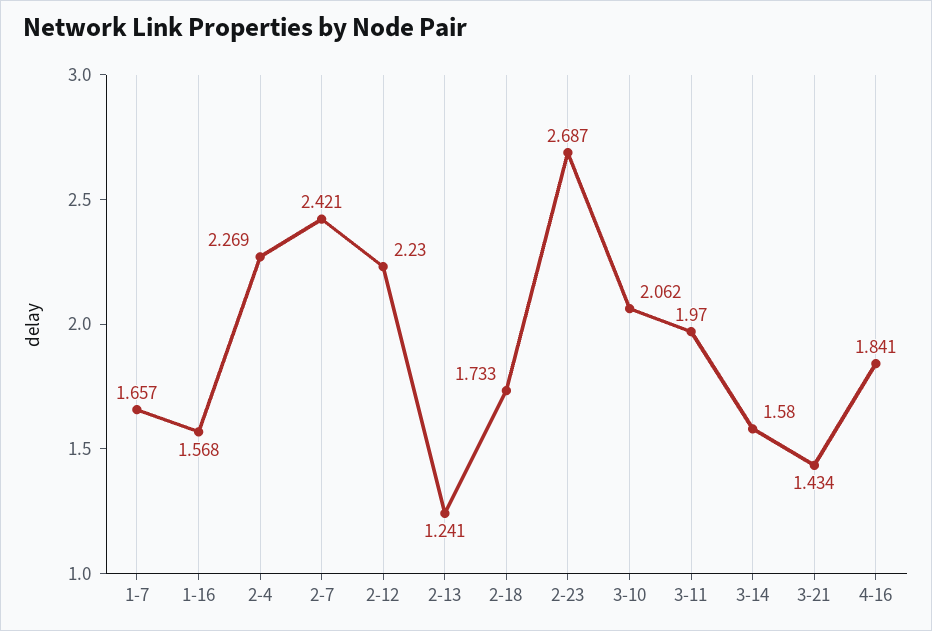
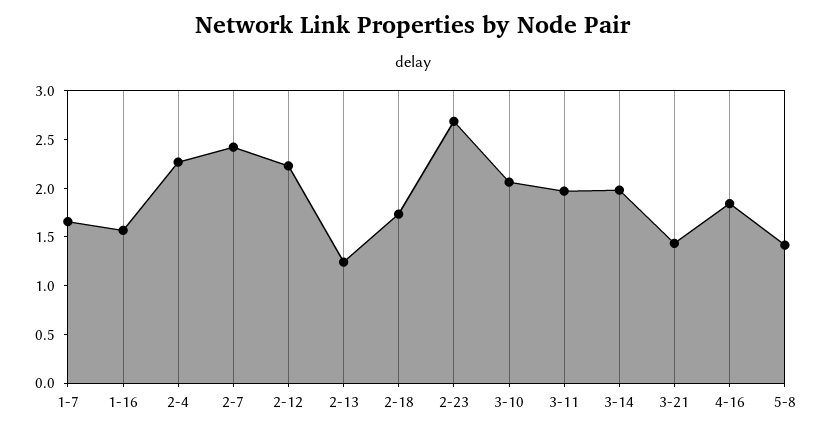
3-14: 1.58 -> 2
5-8: none -> 1.4

